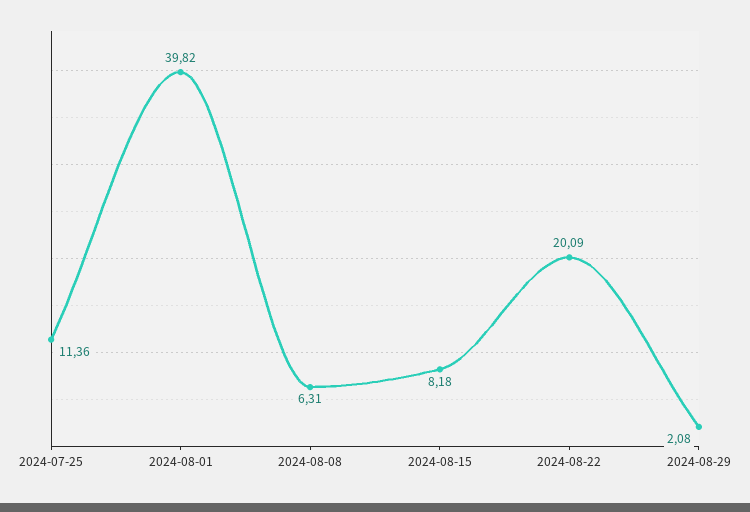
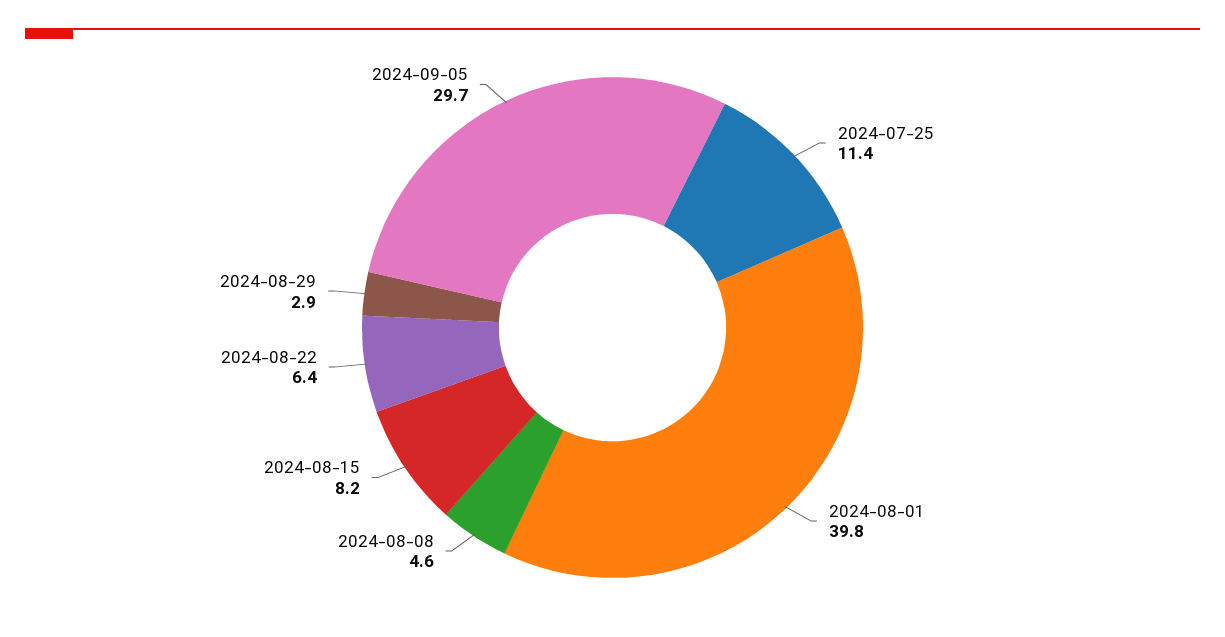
2024-08-08: 6.31 -> 4.6
2024-08-22: 20.09 -> 6.4
2024-08-29: 2.08 -> 2.9
2024-09-05: none -> 29.7

